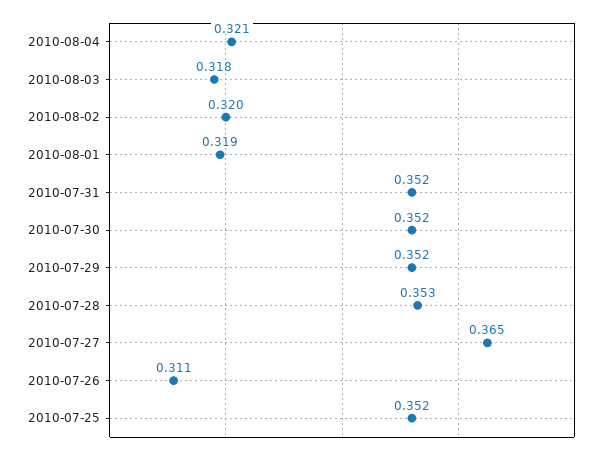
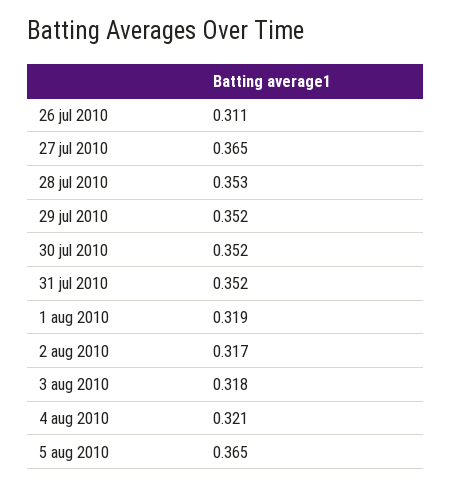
2010-08-02: 0.32 -> 0.317
2010-07-25: 0.352 -> none
5 aug 2010: none -> 0.365

